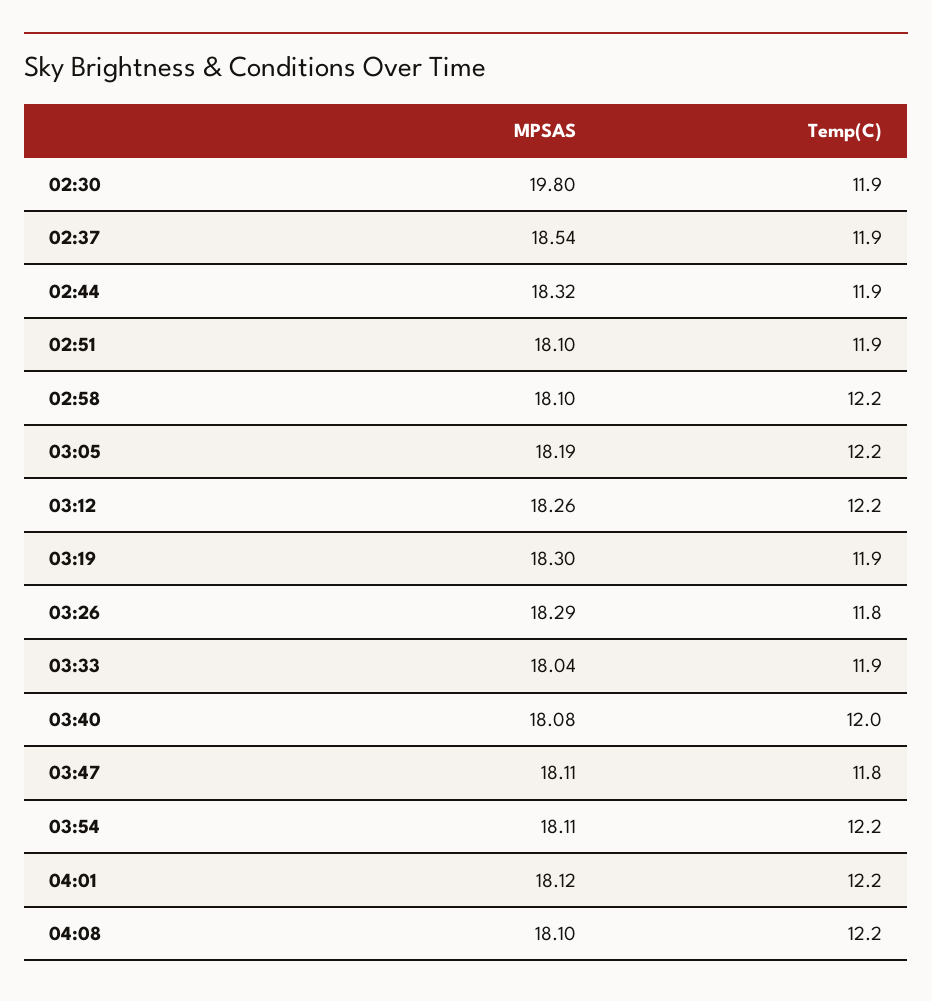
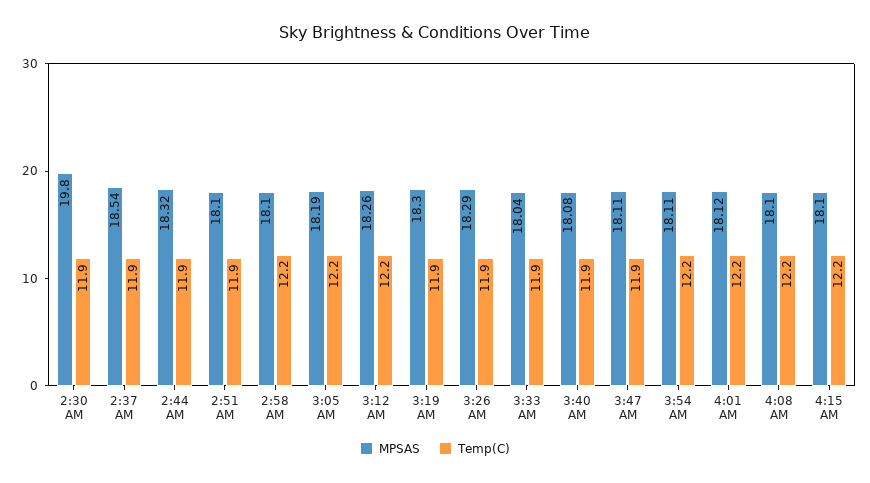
Temp(C), 03:26: 11.8 -> 11.9
Temp(C), 03:40: 12 -> 11.9
Temp(C), 03:47: 11.8 -> 11.9
MPSAS, 4:15 AM: none -> 18.1
Temp(C), 4:15 AM: none -> 12.2

